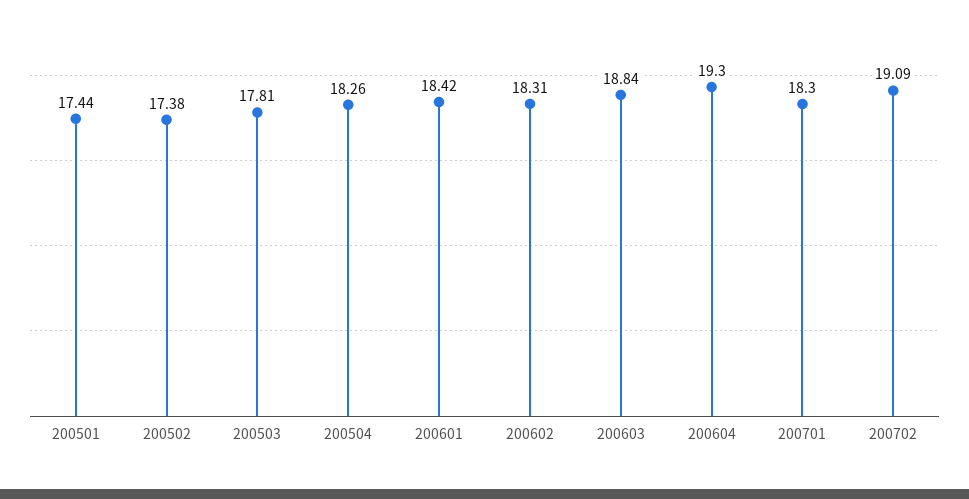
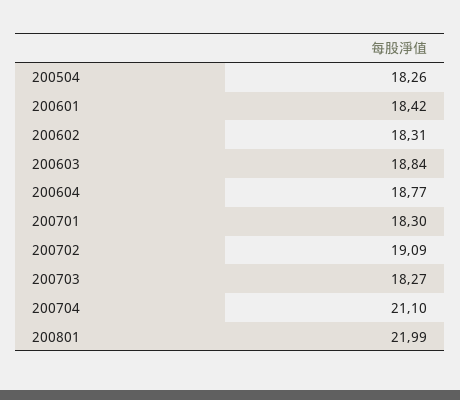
200501: 17.44 -> none
200502: 17.38 -> none
200503: 17.81 -> none
200604: 19.3 -> 18.77
200703: none -> 18.27
200704: none -> 21.1
200801: none -> 21.99

